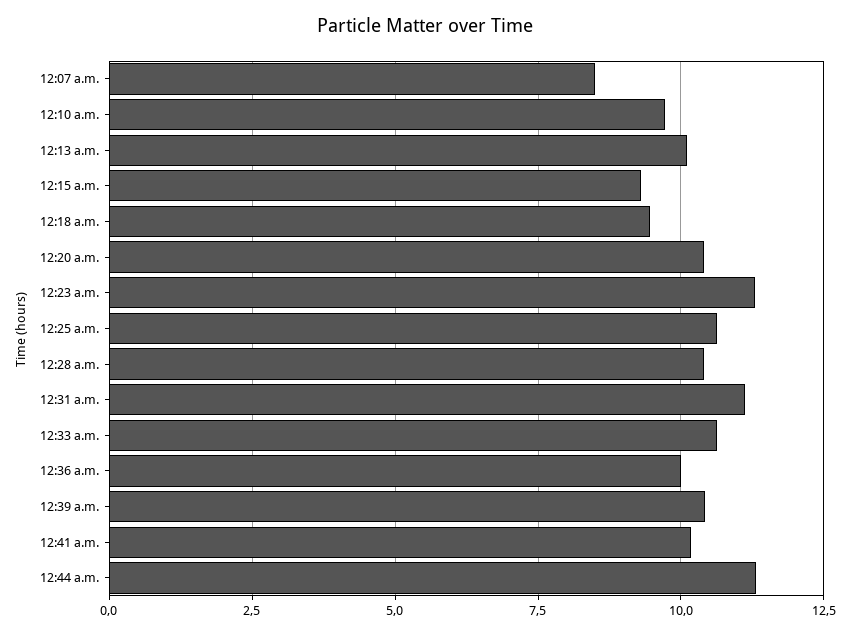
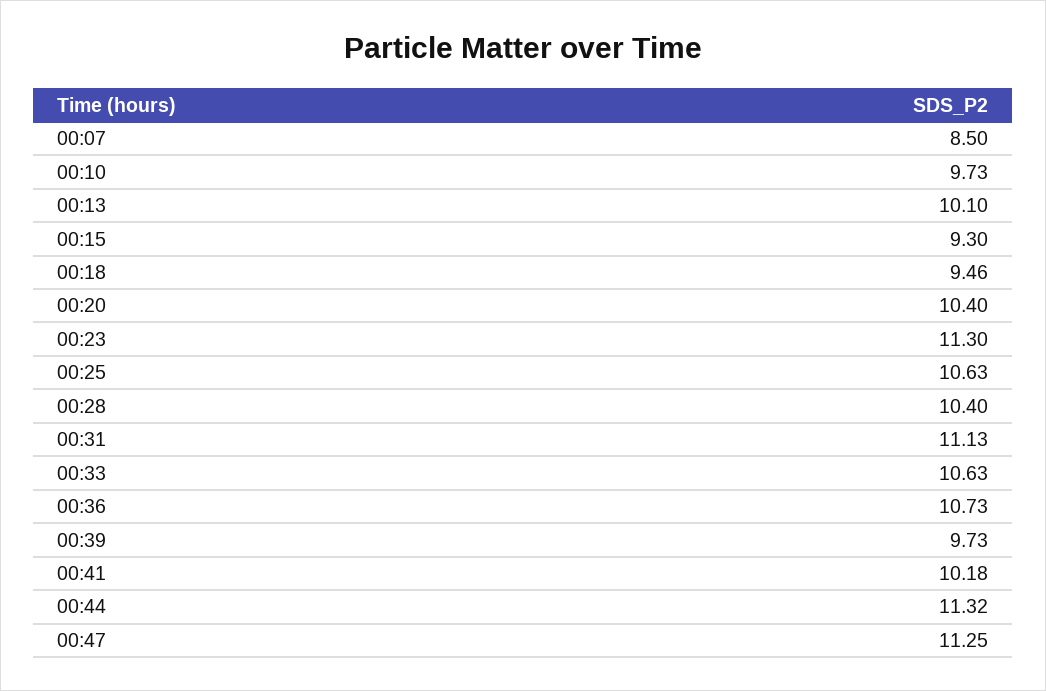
12:36 a.m.: 10 -> 10.73
12:39 a.m.: 10.5 -> 9.73
00:47: none -> 11.25

